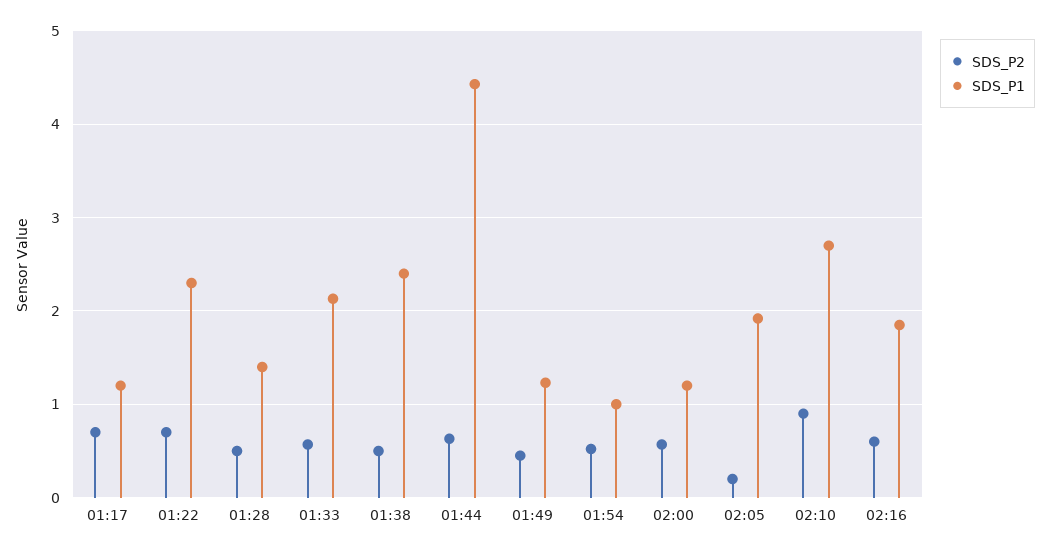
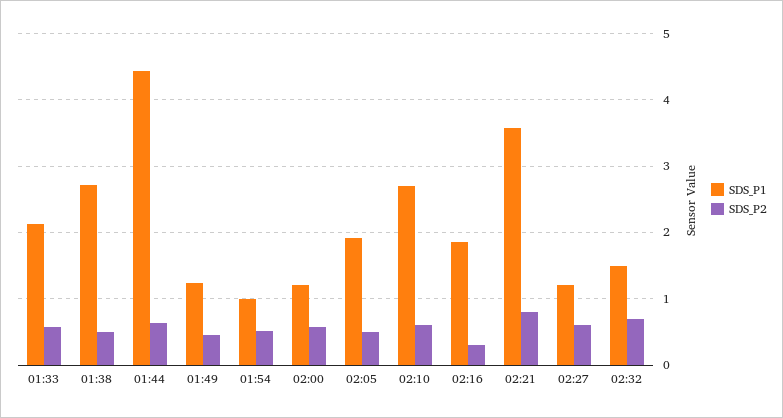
SDS_P2, 01:17: 0.7 -> none
SDS_P1, 01:17: 1.2 -> none
SDS_P2, 01:22: 0.7 -> none
SDS_P1, 01:22: 2.3 -> none
SDS_P2, 01:28: 0.5 -> none
SDS_P1, 01:28: 1.4 -> none
SDS_P1, 01:38: 2.4 -> 2.7
SDS_P2, 02:05: 0.2 -> 0.5
SDS_P2, 02:10: 0.9 -> 0.6
SDS_P2, 02:16: 0.6 -> 0.3
SDS_P1, 02:21: none -> 3.6
SDS_P2, 02:21: none -> 0.8
SDS_P1, 02:27: none -> 1.2
SDS_P2, 02:27: none -> 0.6
SDS_P1, 02:32: none -> 1.5
SDS_P2, 02:32: none -> 0.7

